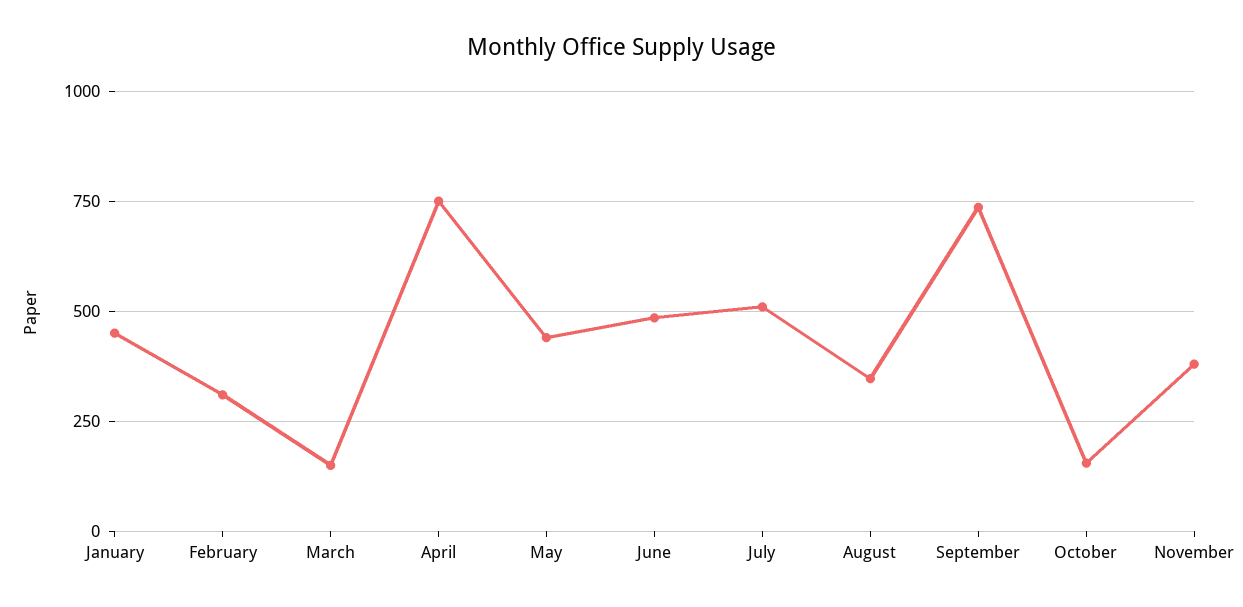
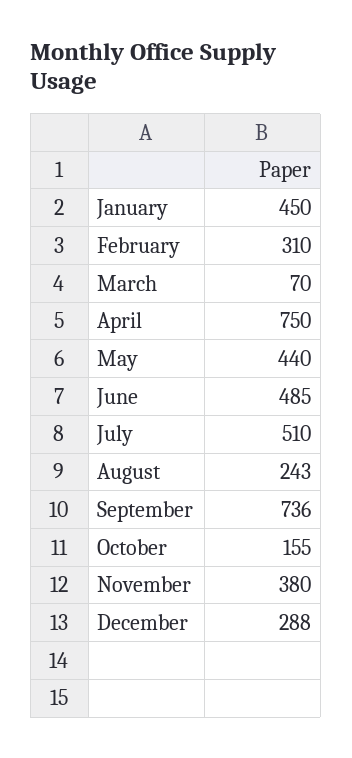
March: 150 -> 70
August: 350 -> 243
December: none -> 288

